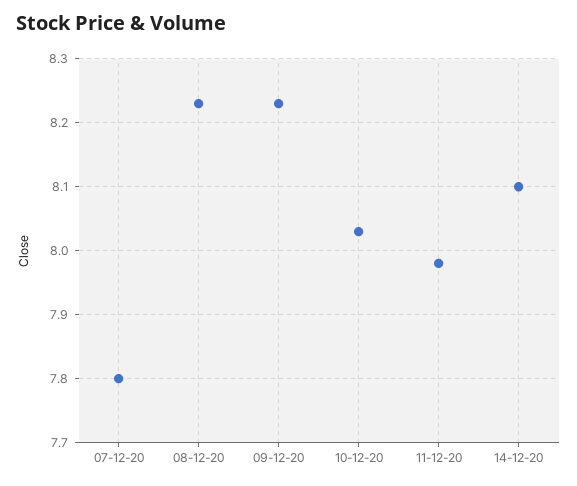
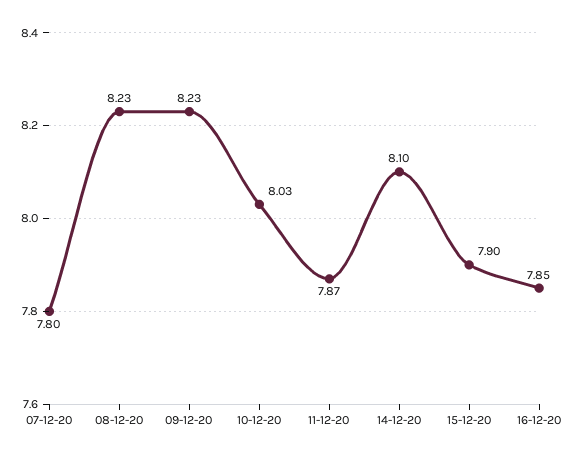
11-12-20: 7.98 -> 7.87
15-12-20: none -> 7.9
16-12-20: none -> 7.85

